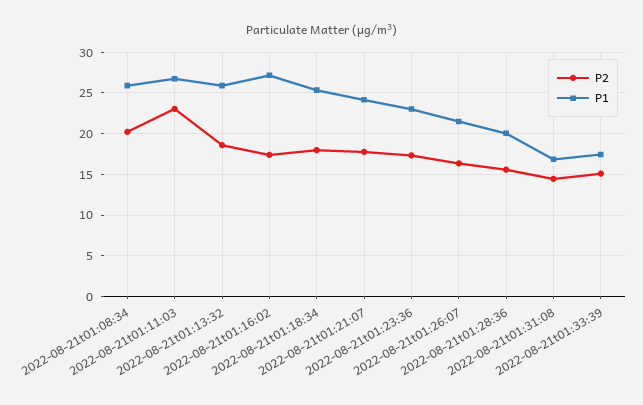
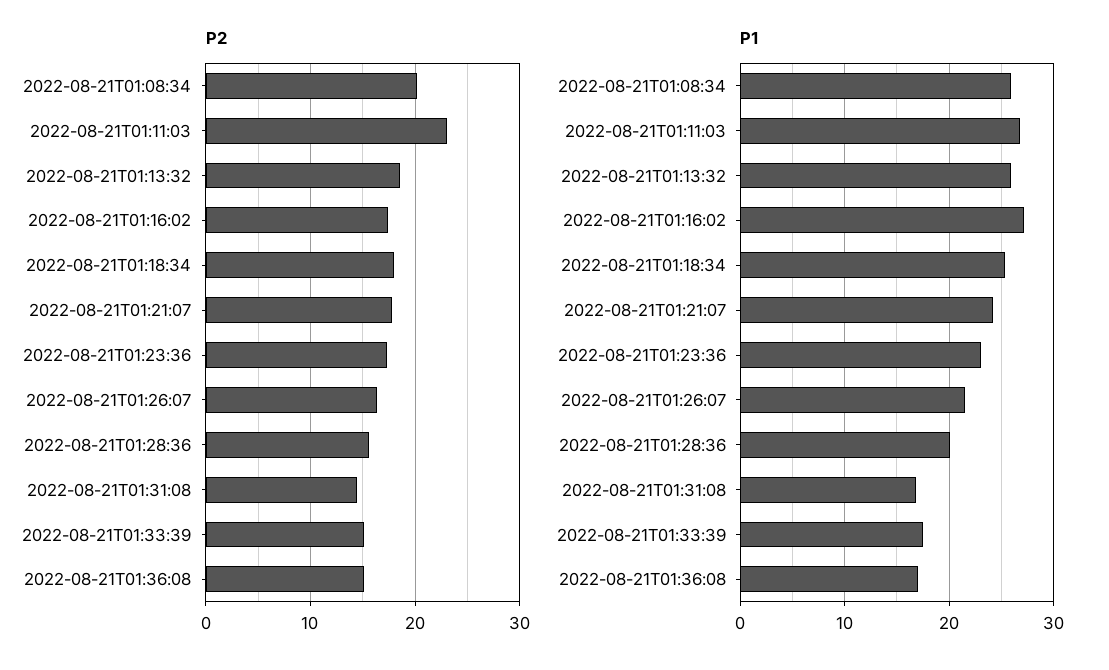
P2, 2022-08-21T01:36:08: none -> 15
P1, 2022-08-21T01:36:08: none -> 17

